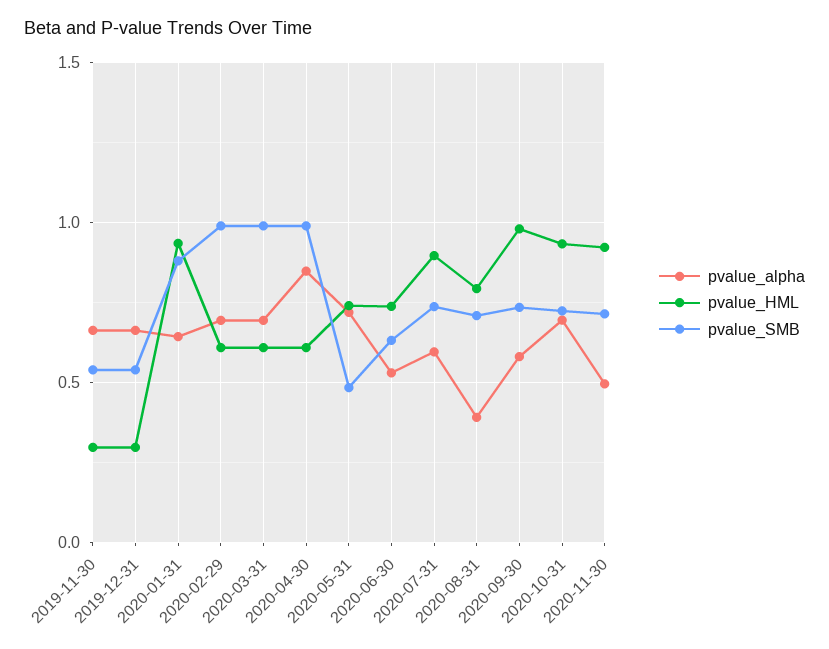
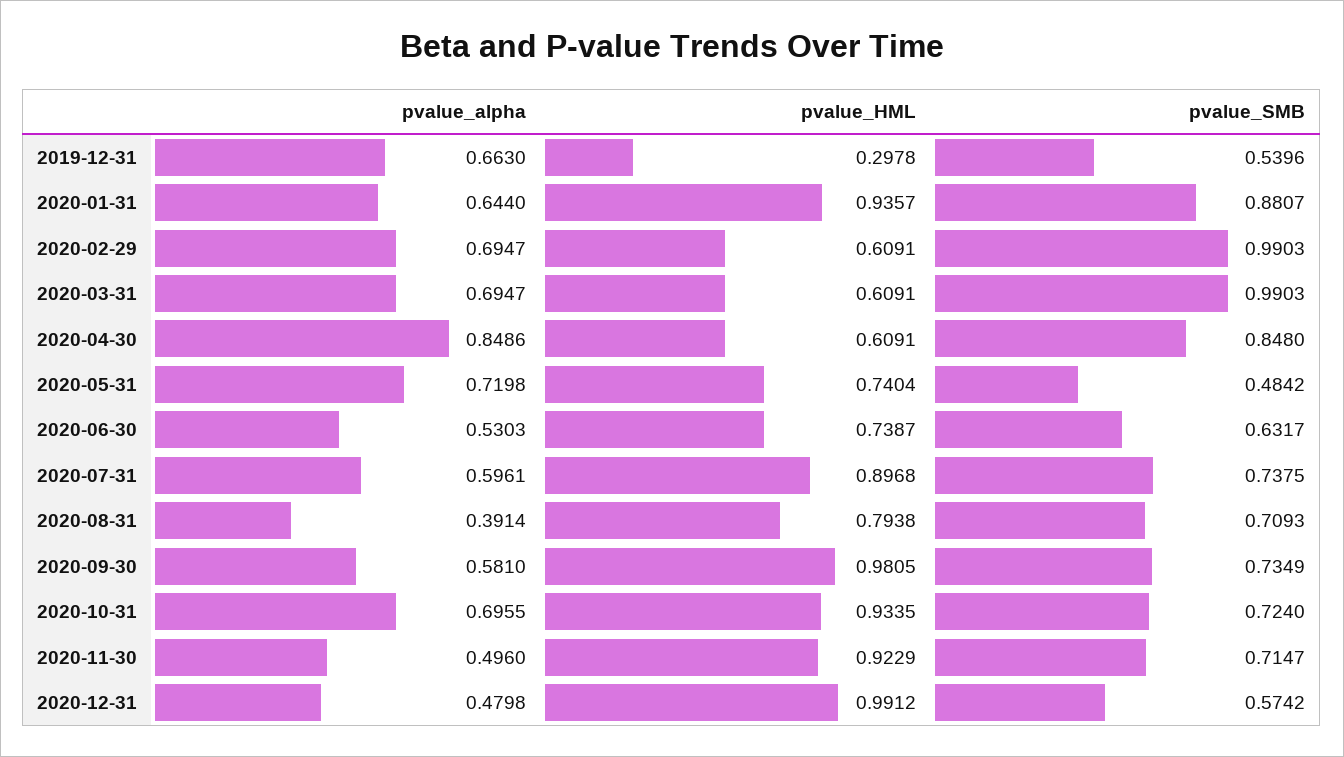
pvalue_alpha, 2019-11-30: 0.65 -> none
pvalue_HML, 2019-11-30: 0.3 -> none
pvalue_SMB, 2019-11-30: 0.55 -> none
pvalue_SMB, 2020-04-30: 1 -> 0.848
pvalue_alpha, 2020-12-31: none -> 0.4798
pvalue_HML, 2020-12-31: none -> 0.9912
pvalue_SMB, 2020-12-31: none -> 0.5742

